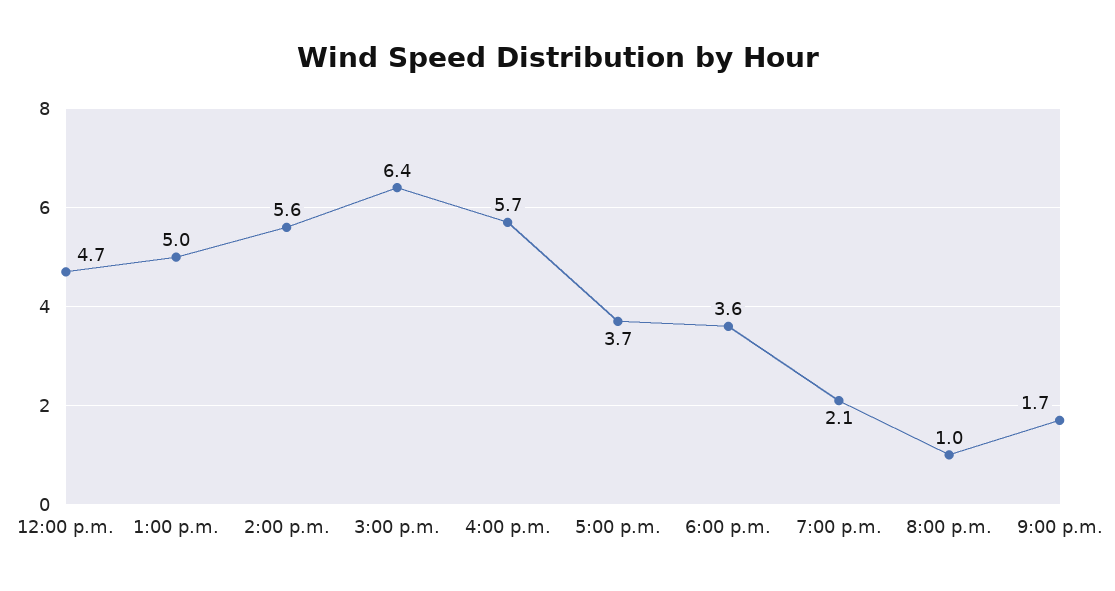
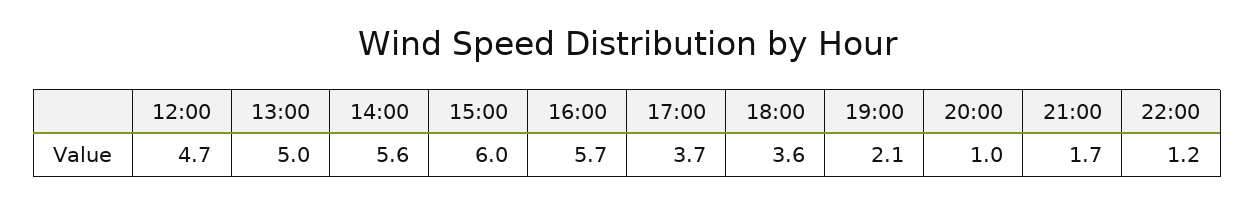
3:00 p.m.: 6.4 -> 6
22:00: none -> 1.2

